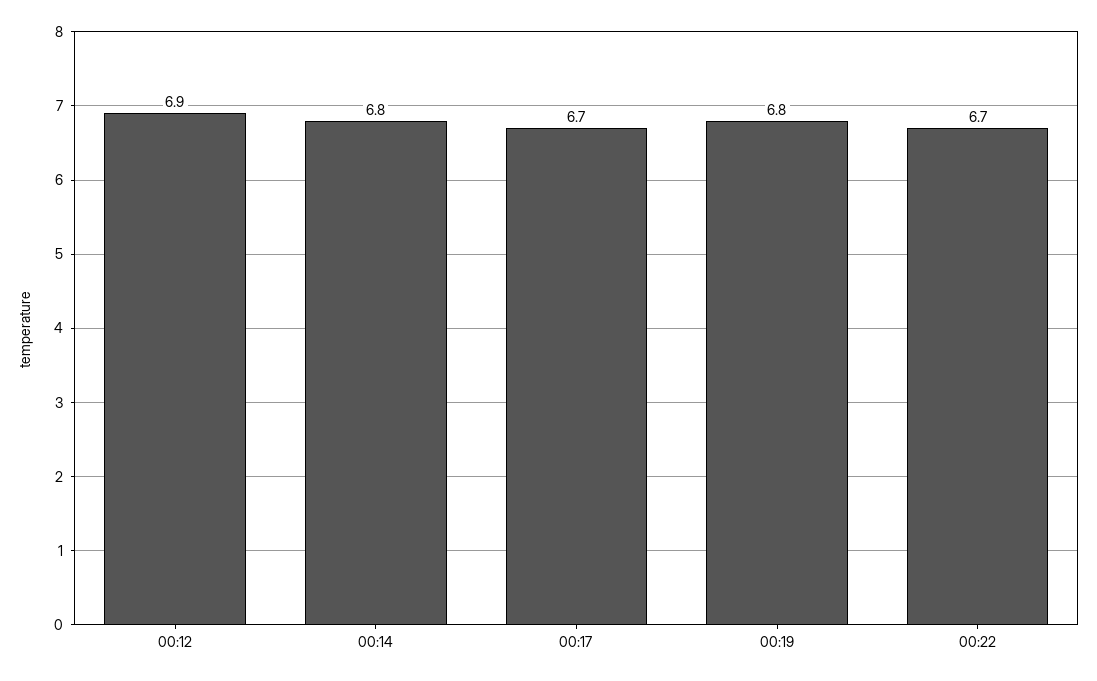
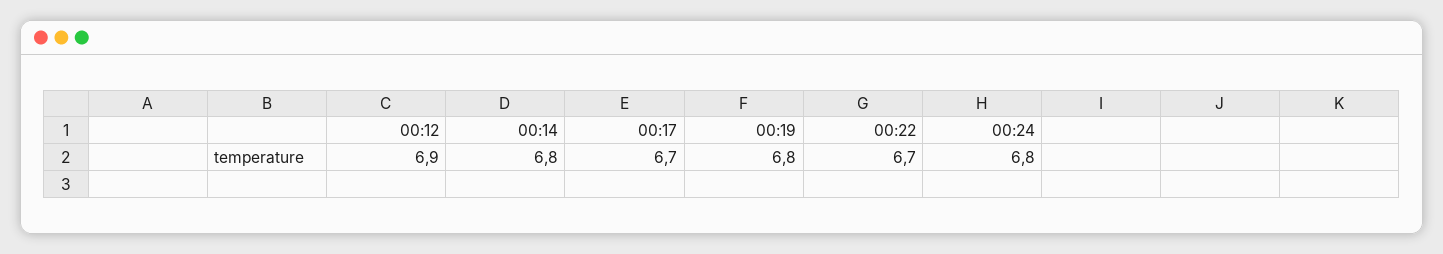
00:24: none -> 6.8

